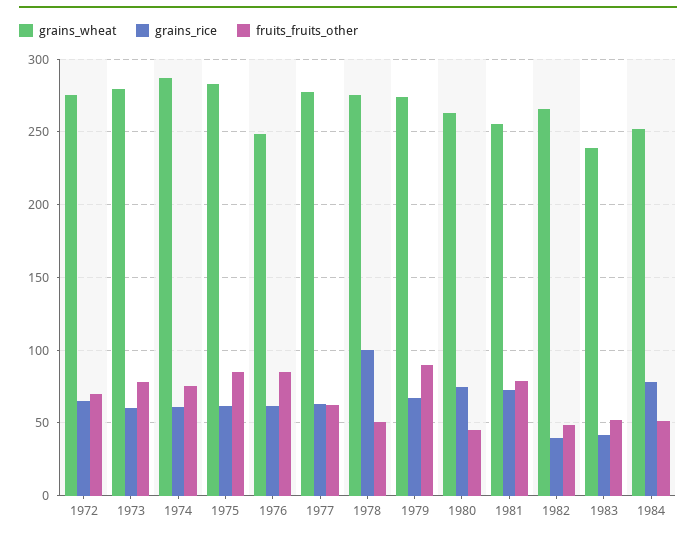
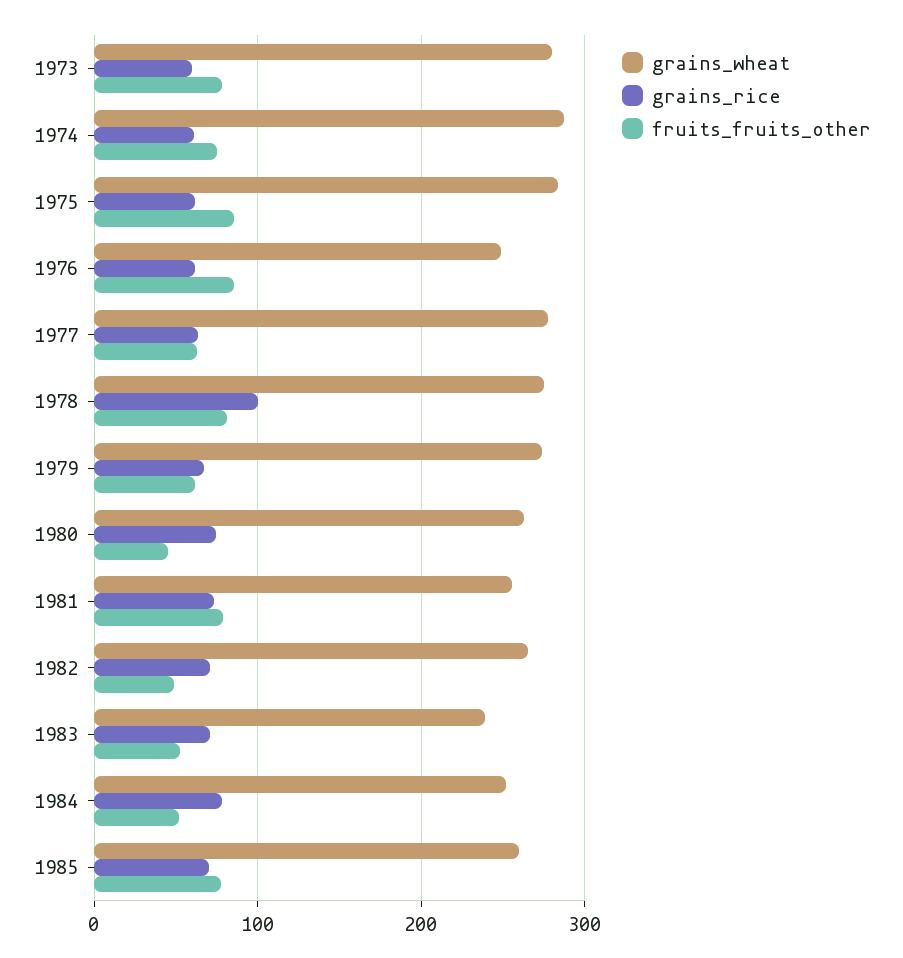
grains_wheat, 1972: 275 -> none
grains_rice, 1972: 65 -> none
fruits_fruits_other, 1972: 70 -> none
fruits_fruits_other, 1978: 50 -> 80
fruits_fruits_other, 1979: 90 -> 60
grains_rice, 1982: 40 -> 70
grains_rice, 1983: 40 -> 70
grains_wheat, 1985: none -> 260
grains_rice, 1985: none -> 70
fruits_fruits_other, 1985: none -> 80

